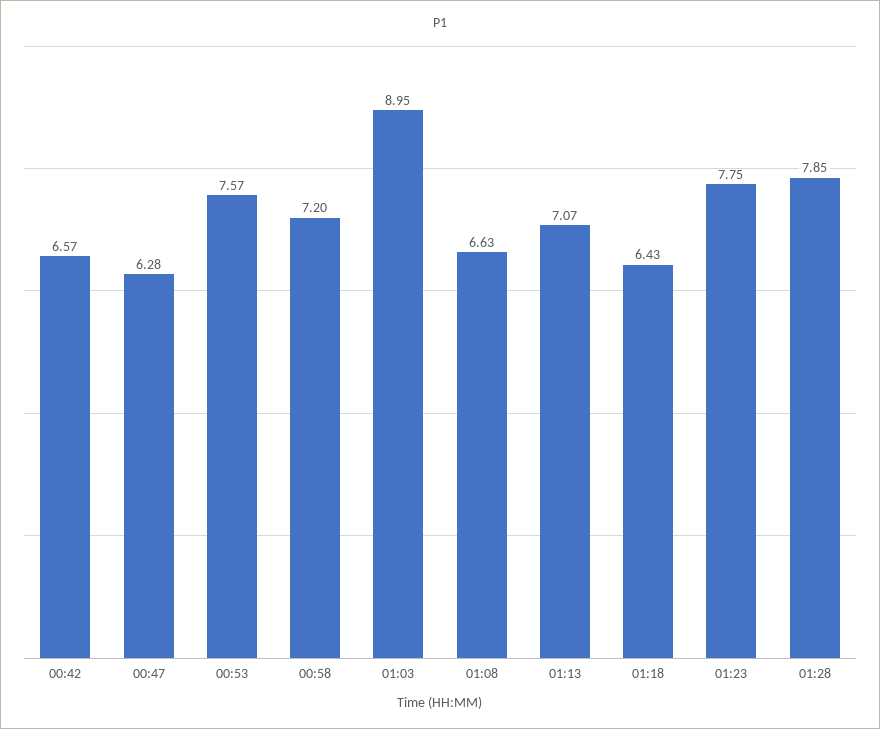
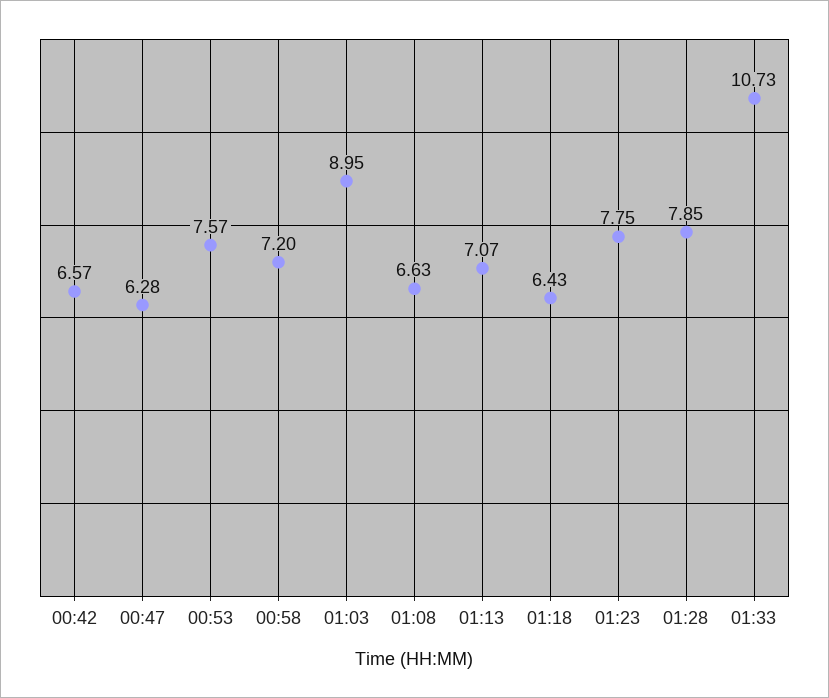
01:33: none -> 10.73

